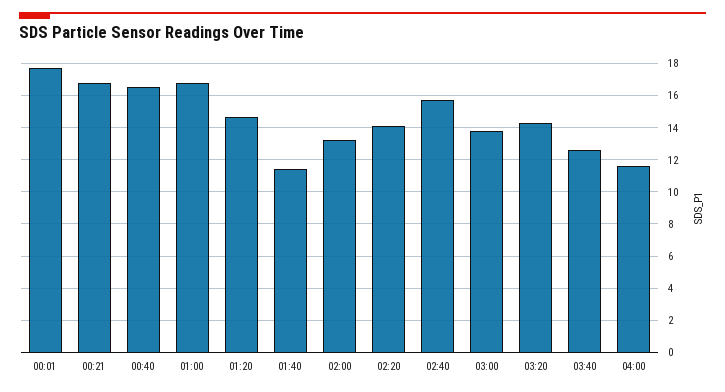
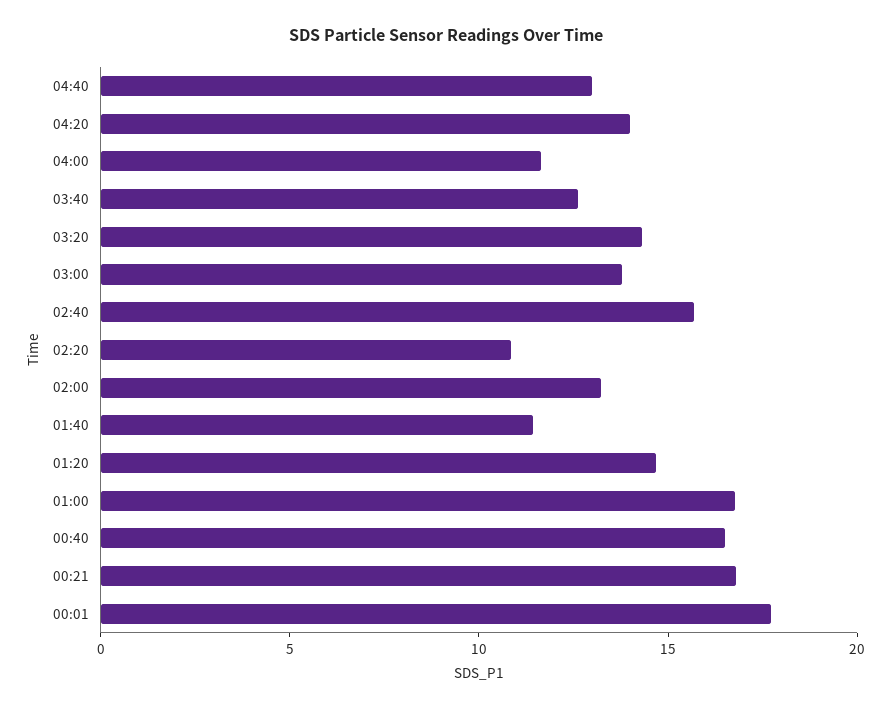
02:20: 14 -> 11
04:40: none -> 13
04:20: none -> 14

